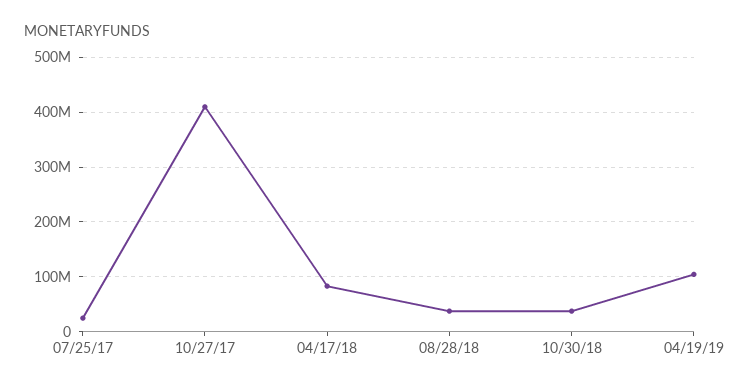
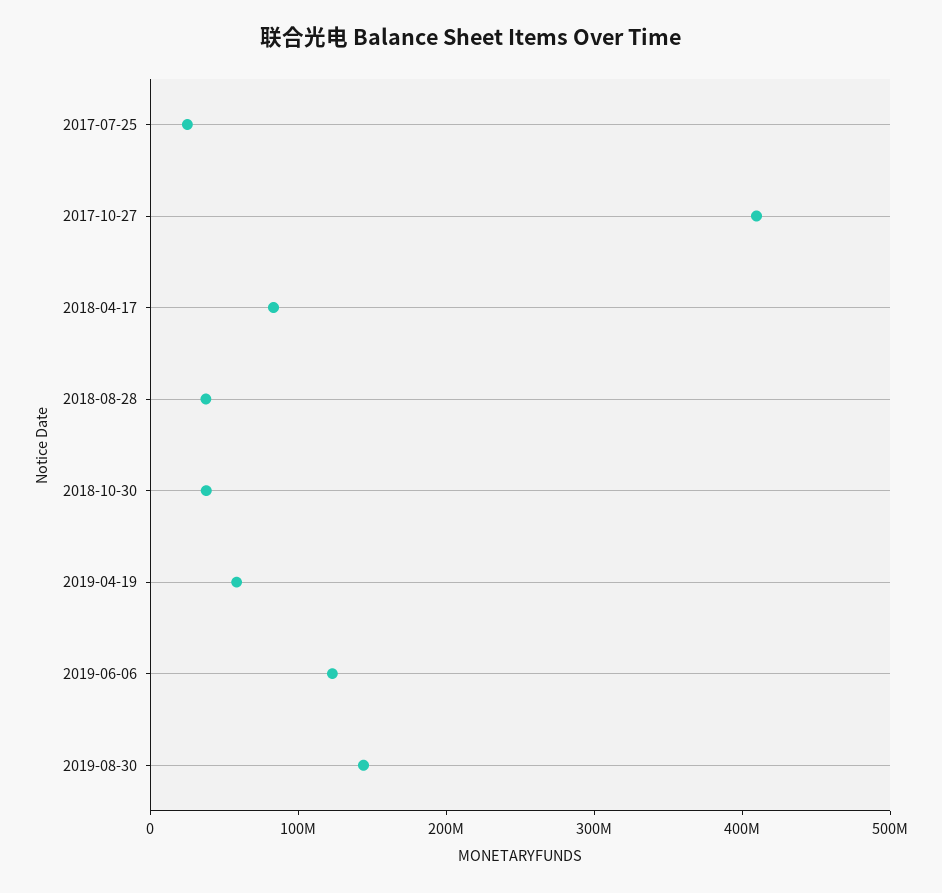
04/19/19: 100000000 -> 60000000
2019-06-06: none -> 120000000
2019-08-30: none -> 140000000

